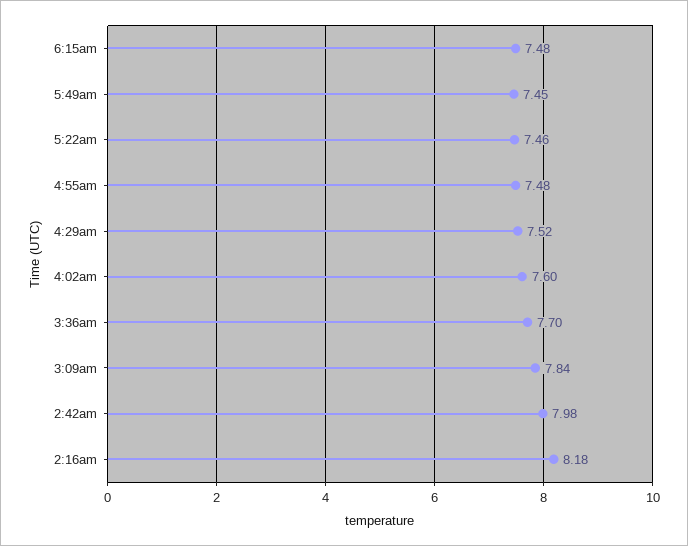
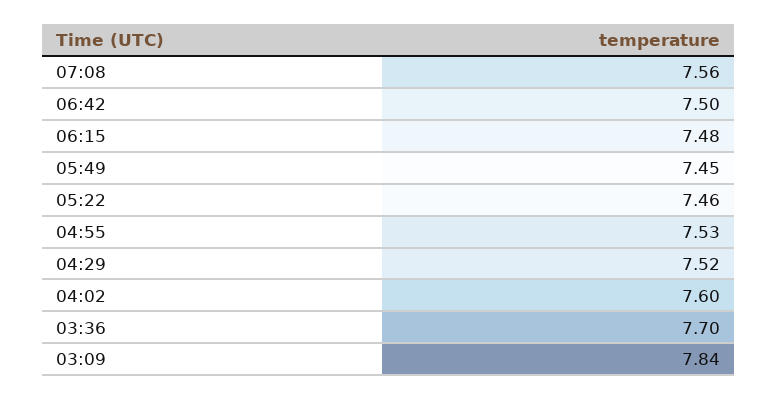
4:55am: 7.48 -> 7.53
2:42am: 7.98 -> none
2:16am: 8.18 -> none
07:08: none -> 7.56
06:42: none -> 7.5

